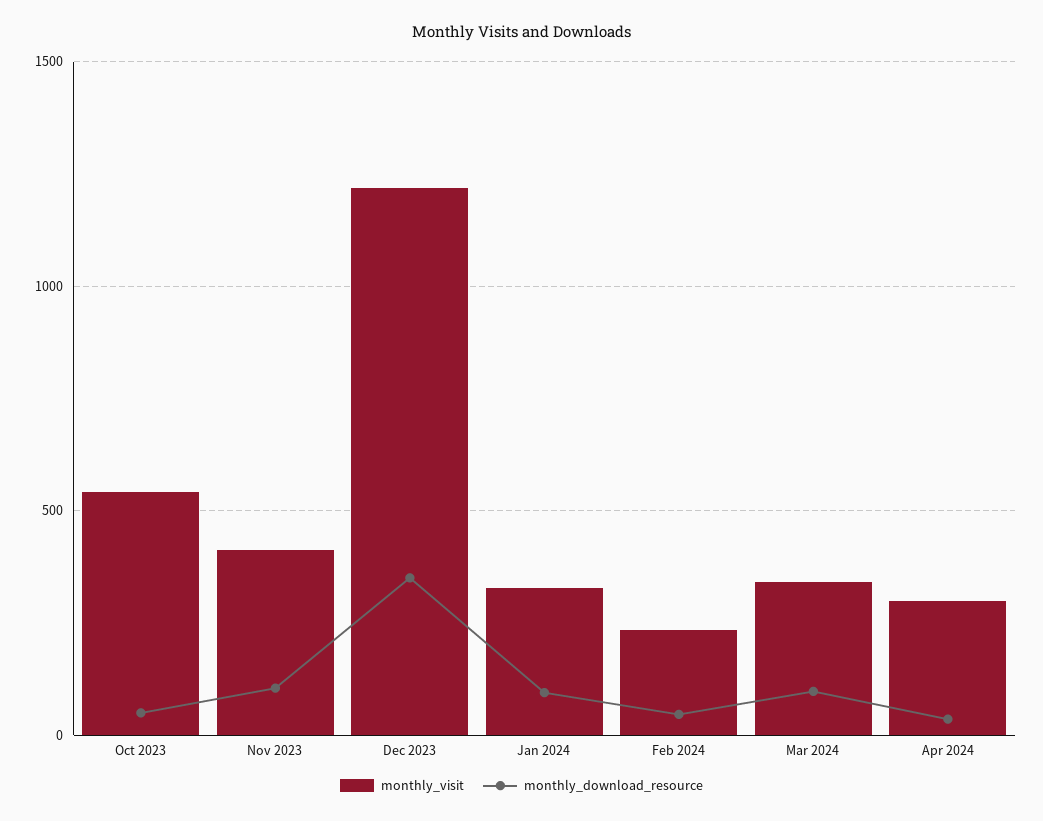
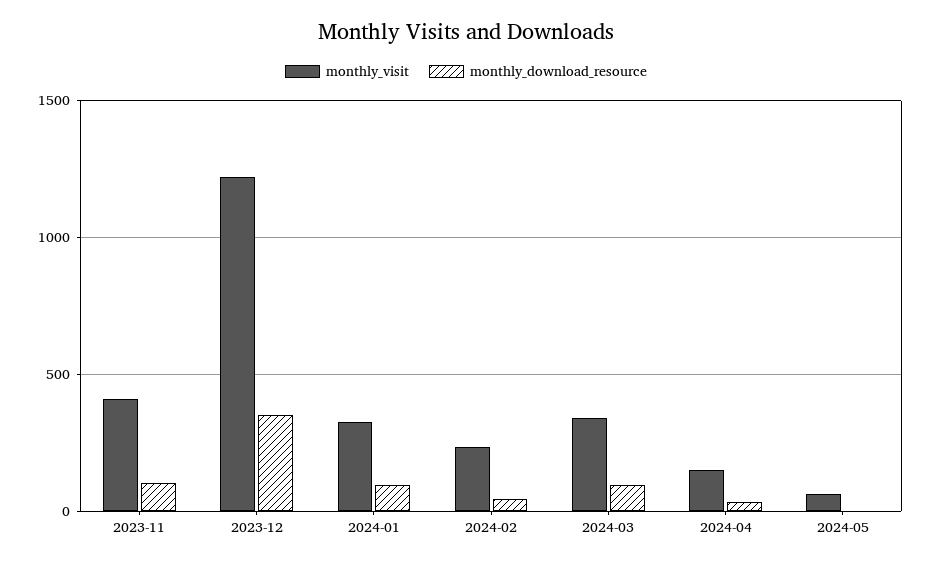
monthly_visit, Oct 2023: 550 -> none
monthly_download_resource, Oct 2023: 50 -> none
monthly_visit, Apr 2024: 300 -> 150
monthly_visit, 2024-05: none -> 50
monthly_download_resource, 2024-05: none -> 0

